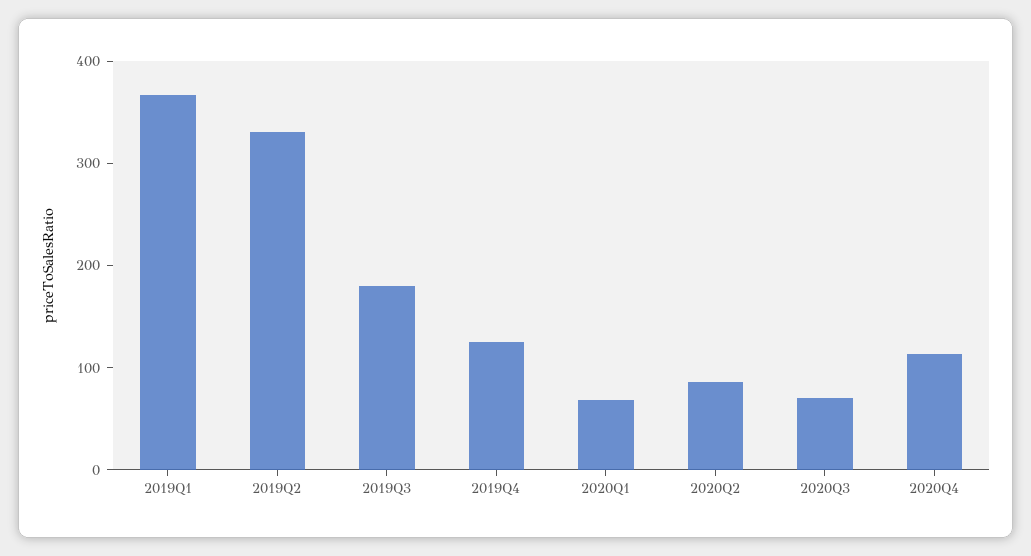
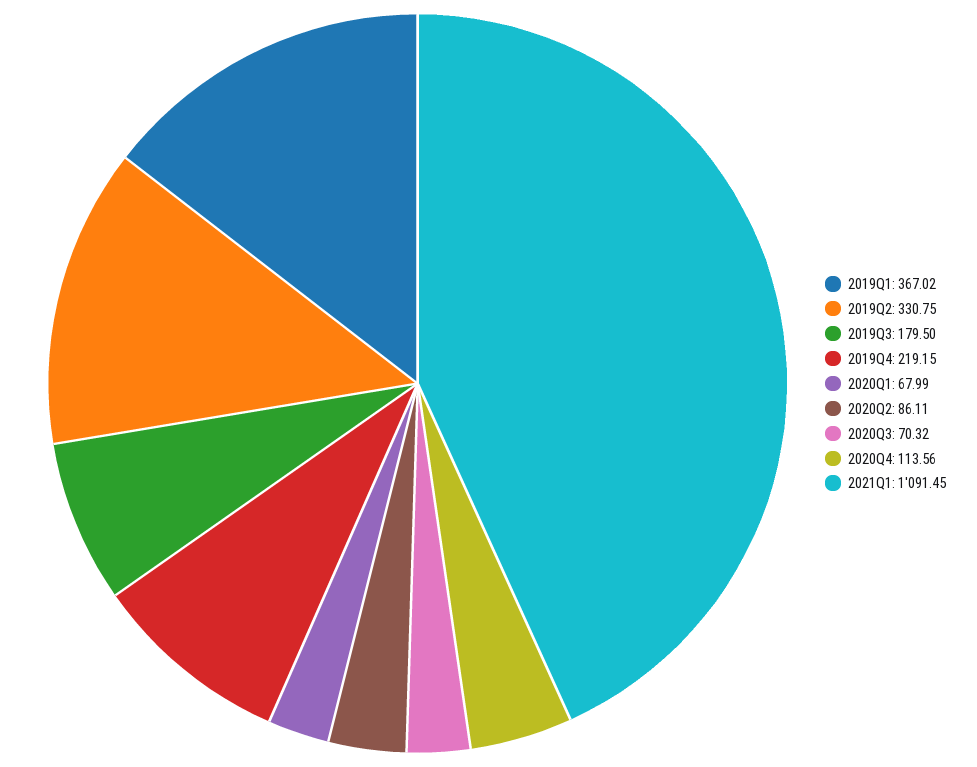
2019Q4: 120 -> 219.15
2021Q1: none -> 1091.45

